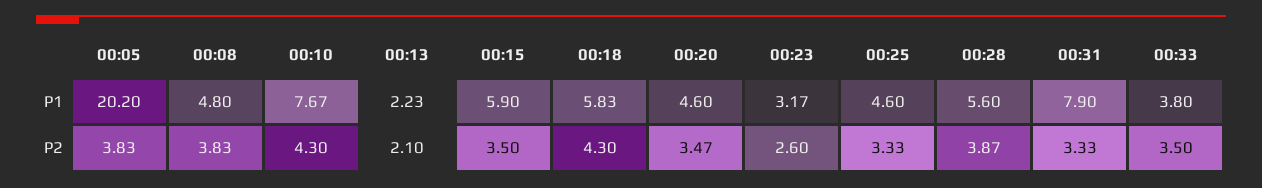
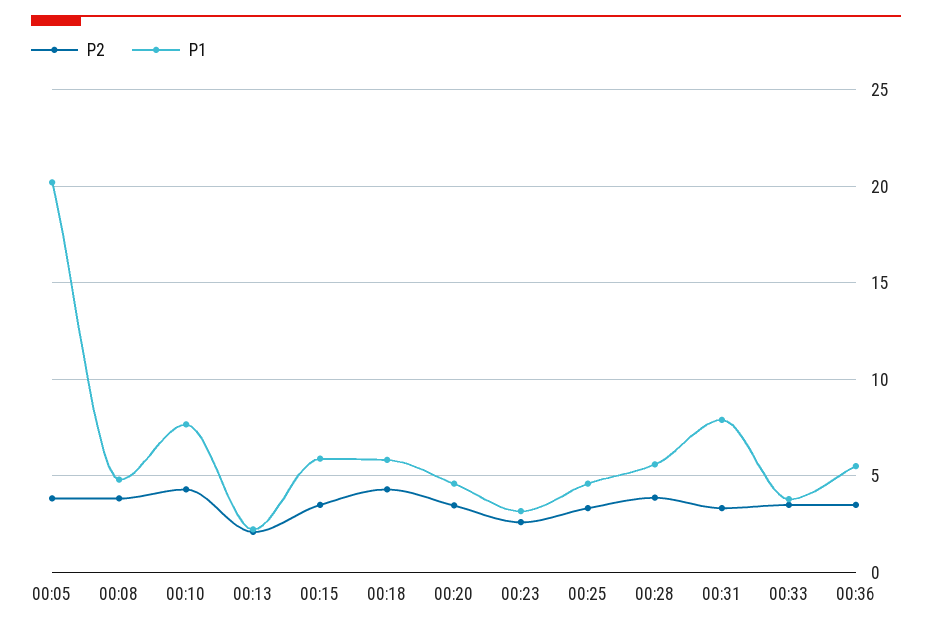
P2, 00:36: none -> 3.5
P1, 00:36: none -> 5.5

